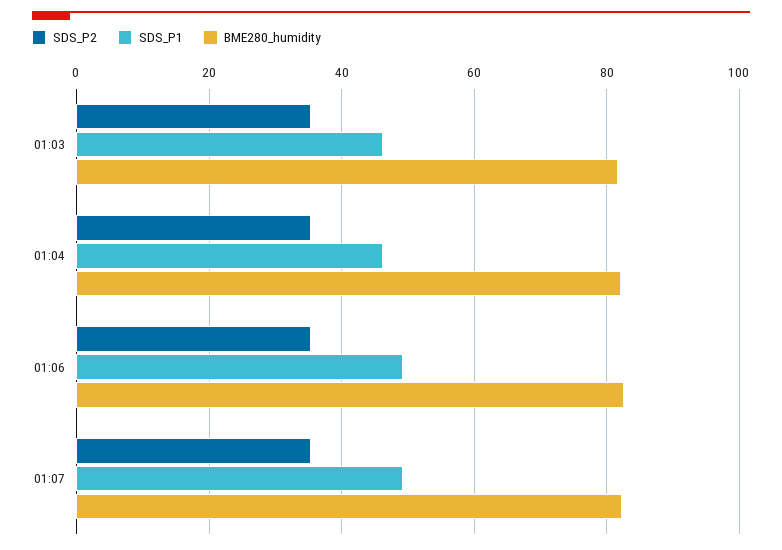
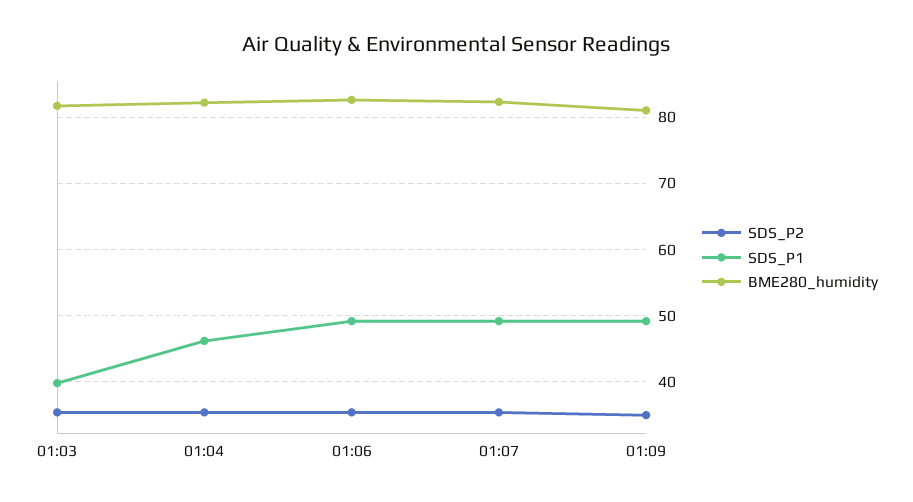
SDS_P1, 01:03: 46 -> 40
SDS_P2, 01:09: none -> 35
SDS_P1, 01:09: none -> 49
BME280_humidity, 01:09: none -> 81

